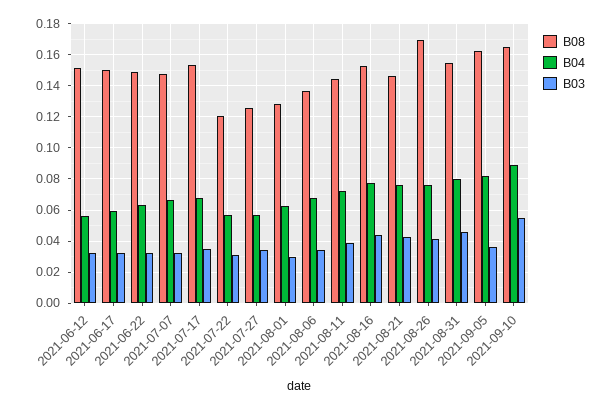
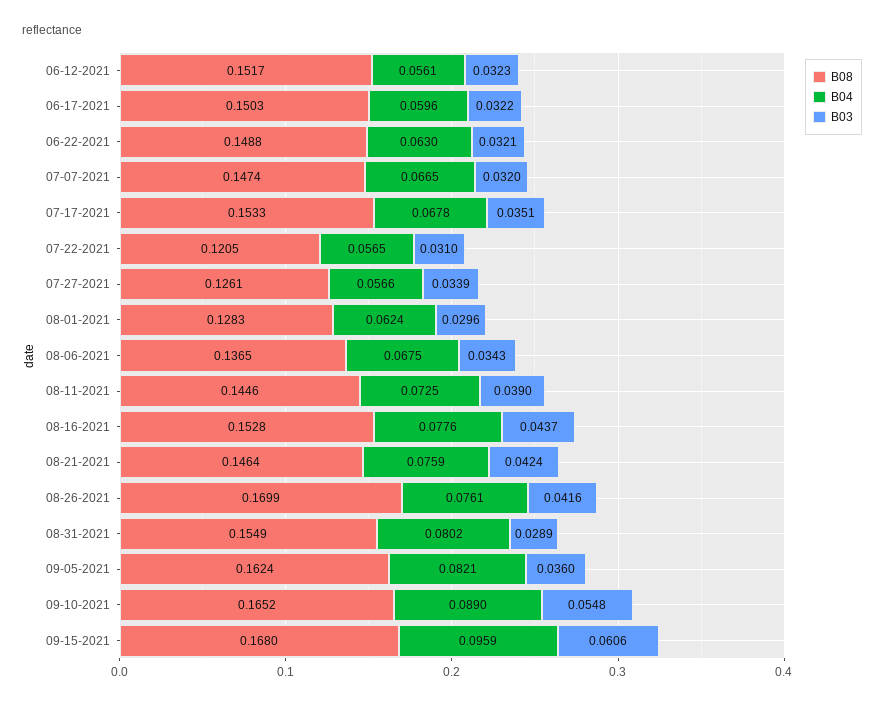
B03, 2021-08-31: 0.045 -> 0.0289
B08, 09-15-2021: none -> 0.168
B04, 09-15-2021: none -> 0.0959
B03, 09-15-2021: none -> 0.0606

